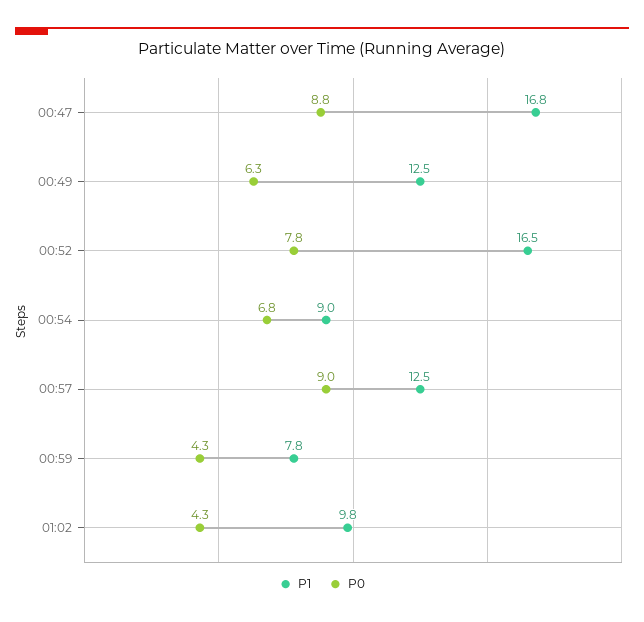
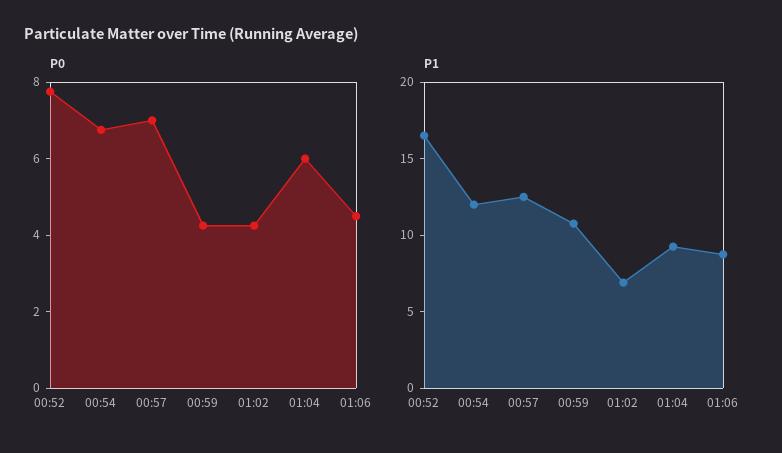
P1, 00:47: 16.8 -> none
P0, 00:47: 8.8 -> none
P1, 00:49: 12.5 -> none
P0, 00:49: 6.3 -> none
P1, 00:54: 9 -> 12
P0, 00:57: 9 -> 7
P1, 00:59: 7.8 -> 11
P1, 01:02: 9.8 -> 7
P0, 01:04: none -> 6
P0, 01:06: none -> 4.5
P1, 01:04: none -> 9
P1, 01:06: none -> 9

